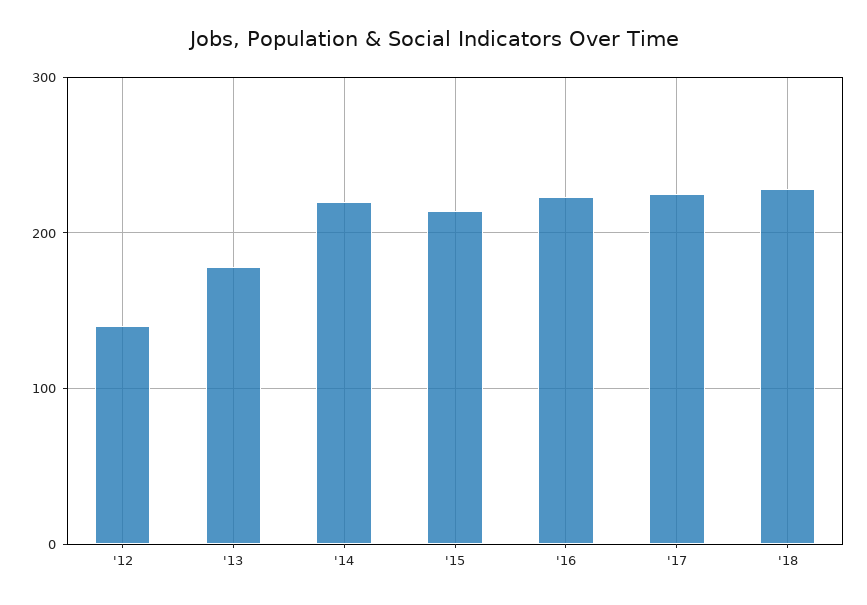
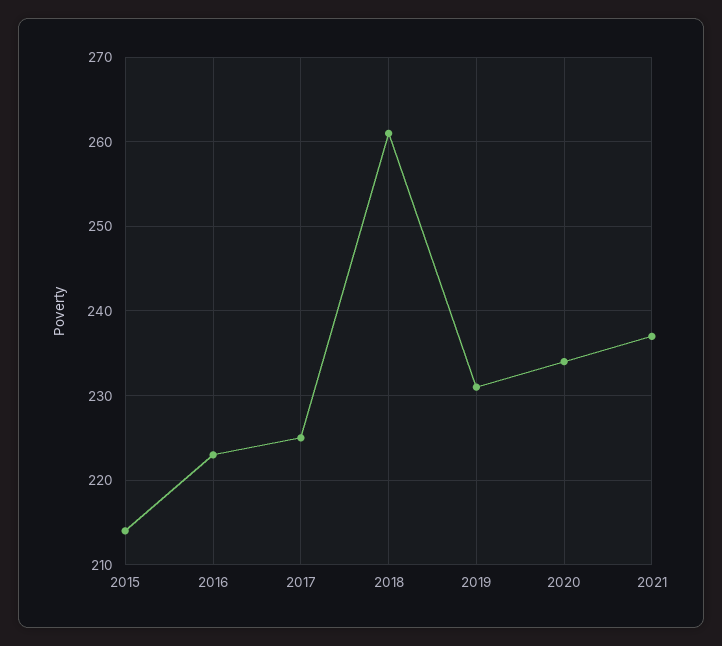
'12: 140 -> none
'13: 180 -> none
'14: 220 -> none
'18: 230 -> 261
2019: none -> 231
2020: none -> 234
2021: none -> 237

